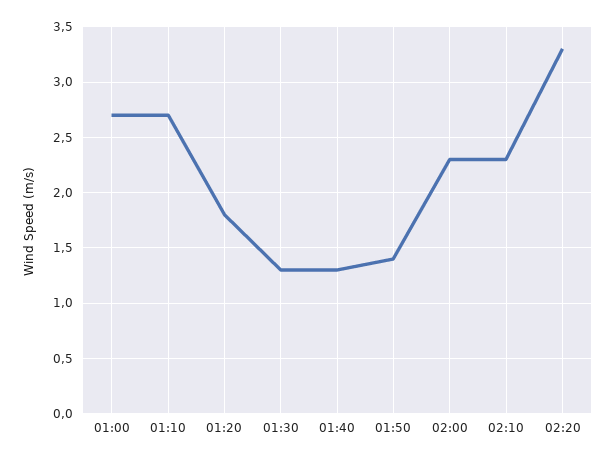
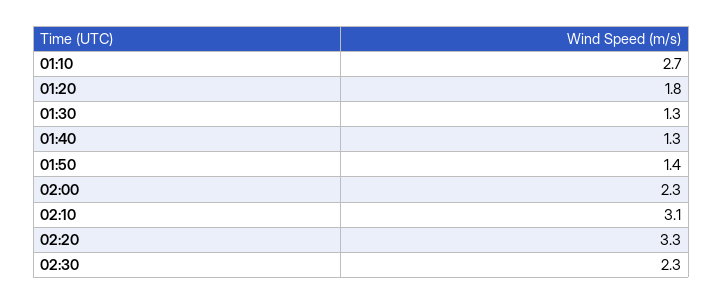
01:00: 2.7 -> none
02:10: 2.3 -> 3.1
02:30: none -> 2.3

